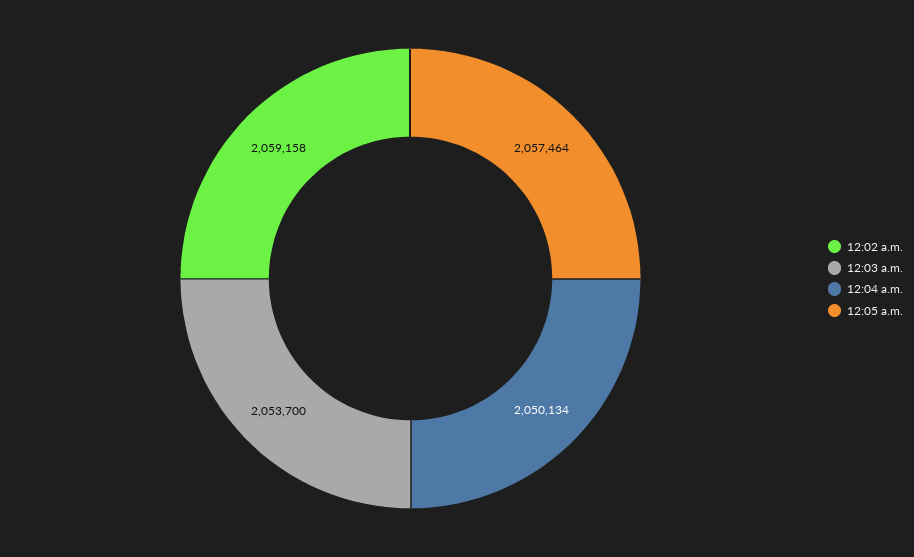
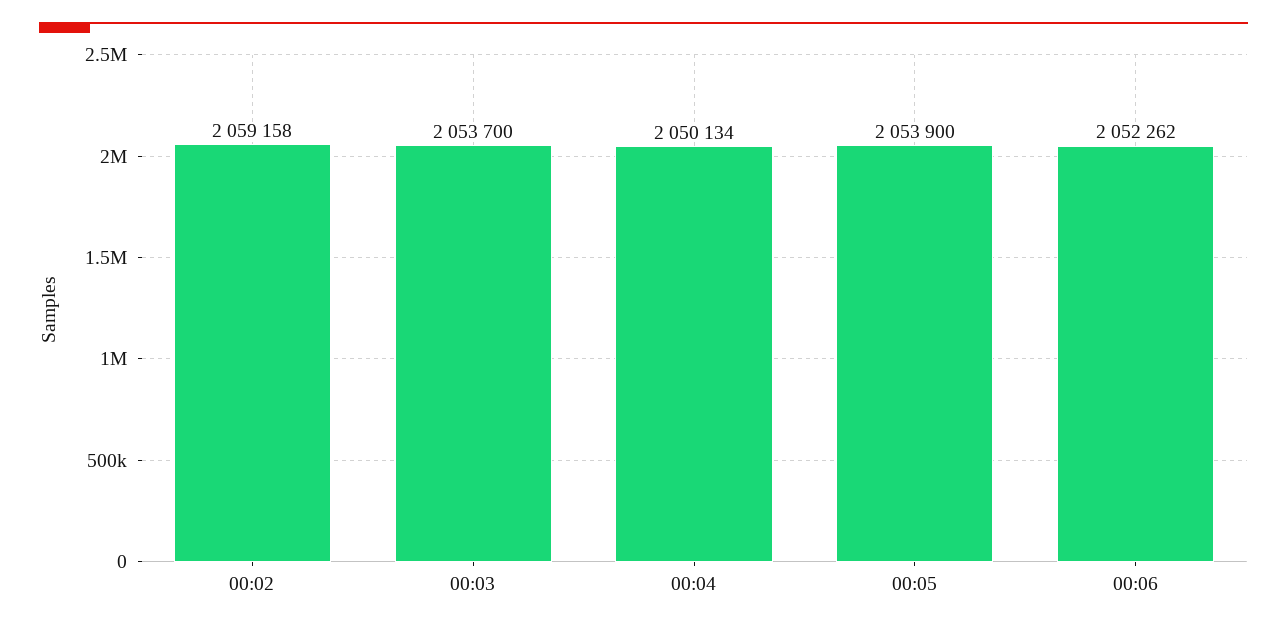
12:05 a.m.: 2057464 -> 2053900
00:06: none -> 2052262

